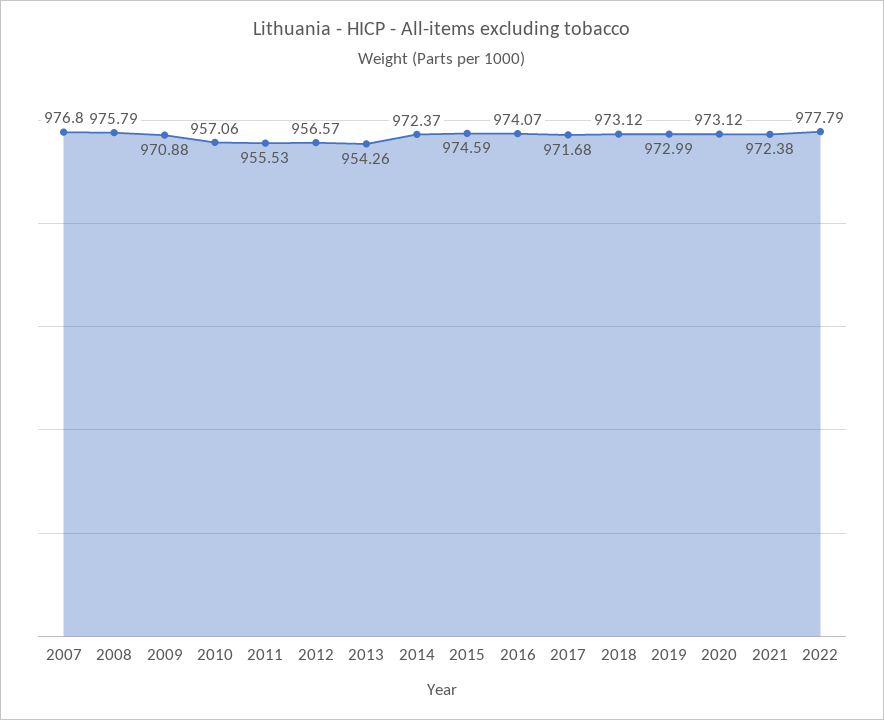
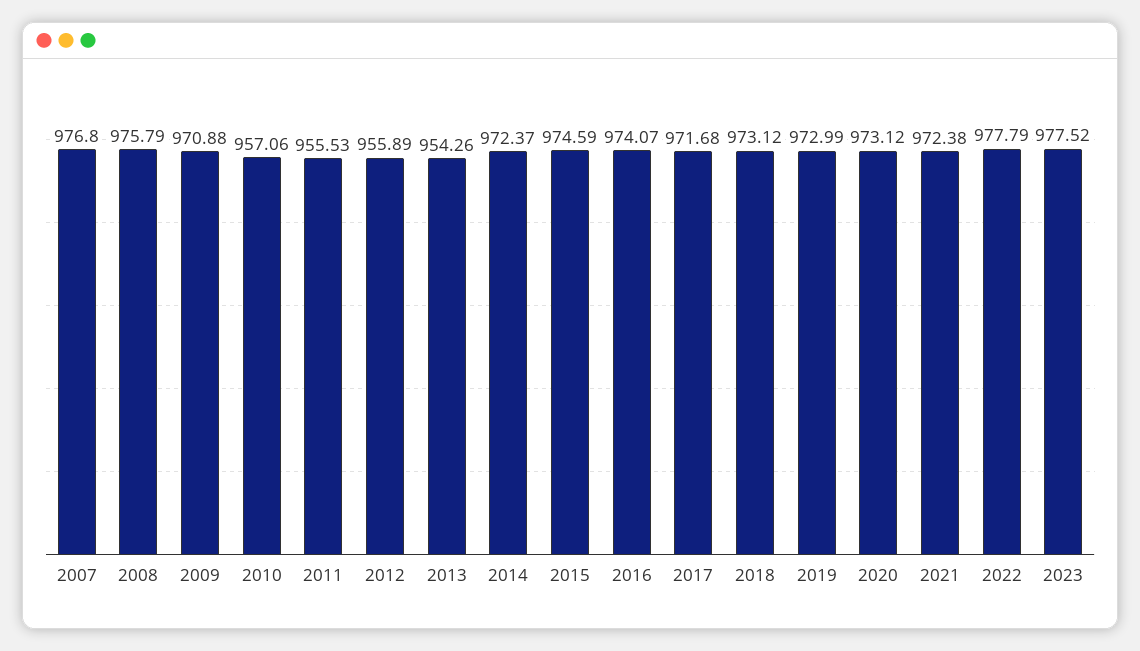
2012: 956.57 -> 955.89
2023: none -> 977.52

